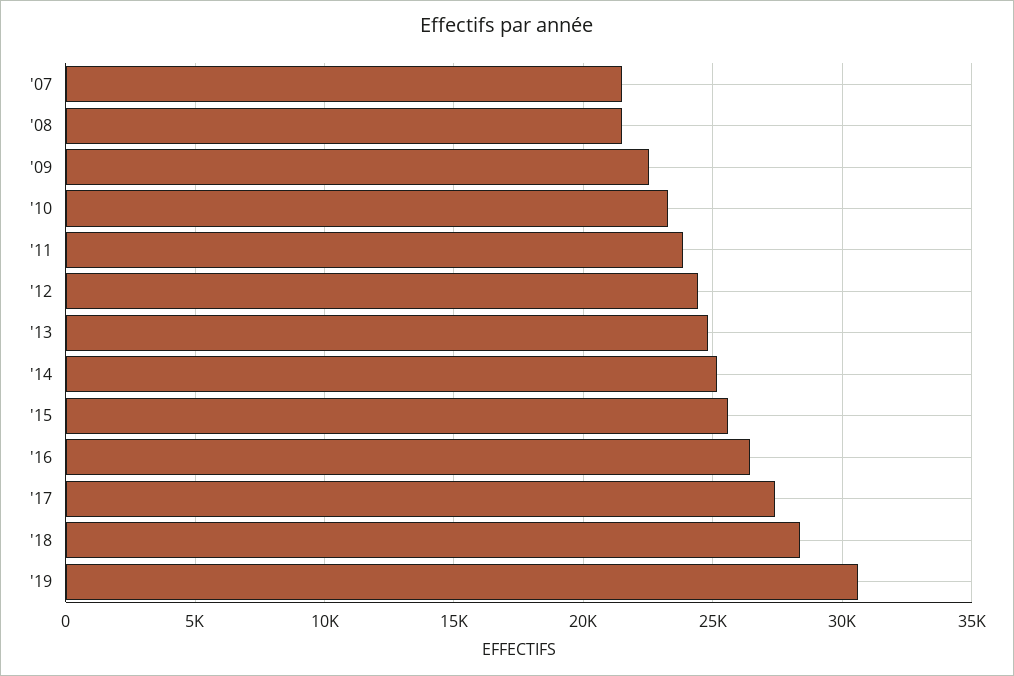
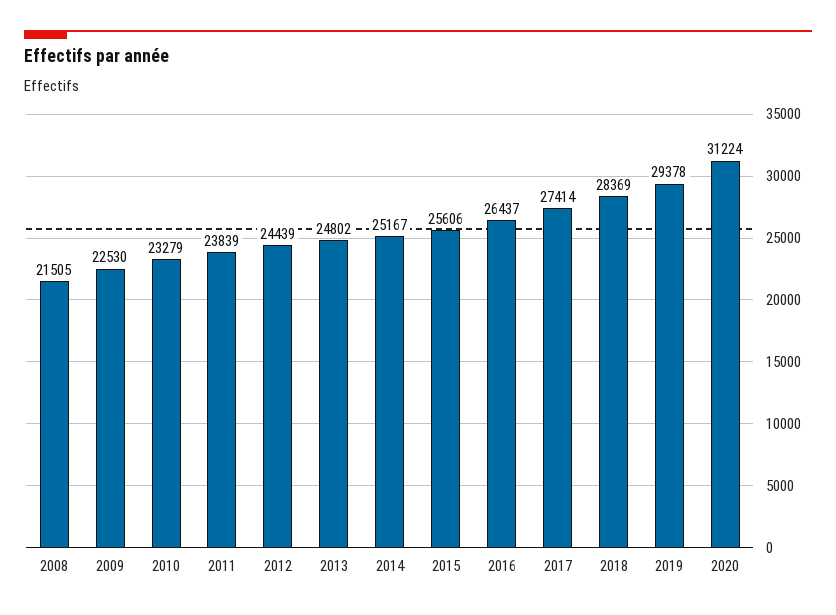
'07: 21500 -> none
'19: 30500 -> 29378
2020: none -> 31224

